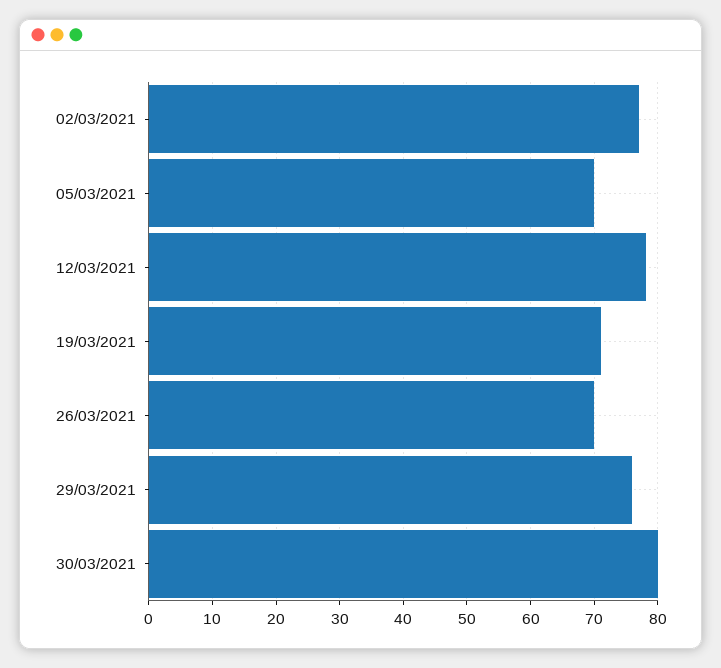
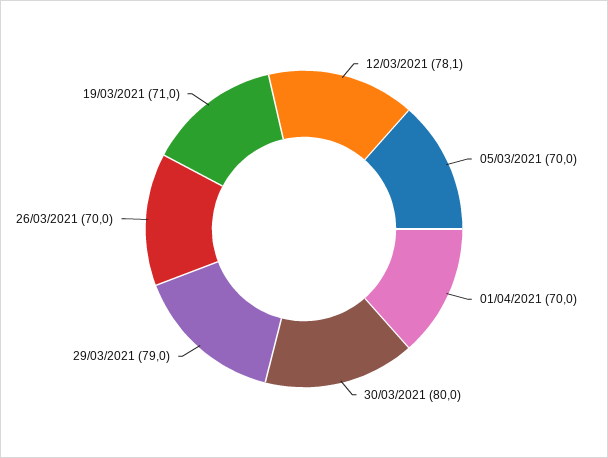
02/03/2021: 77 -> none
29/03/2021: 76 -> 79
01/04/2021: none -> 70

